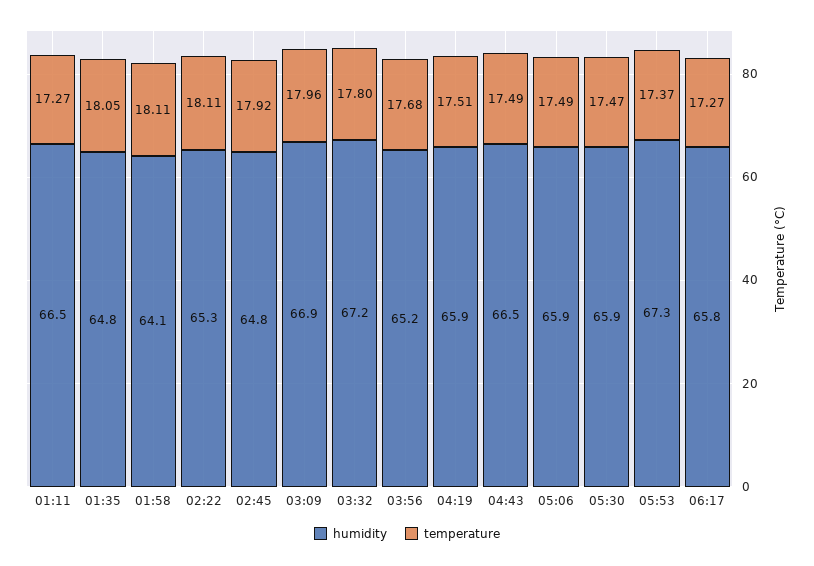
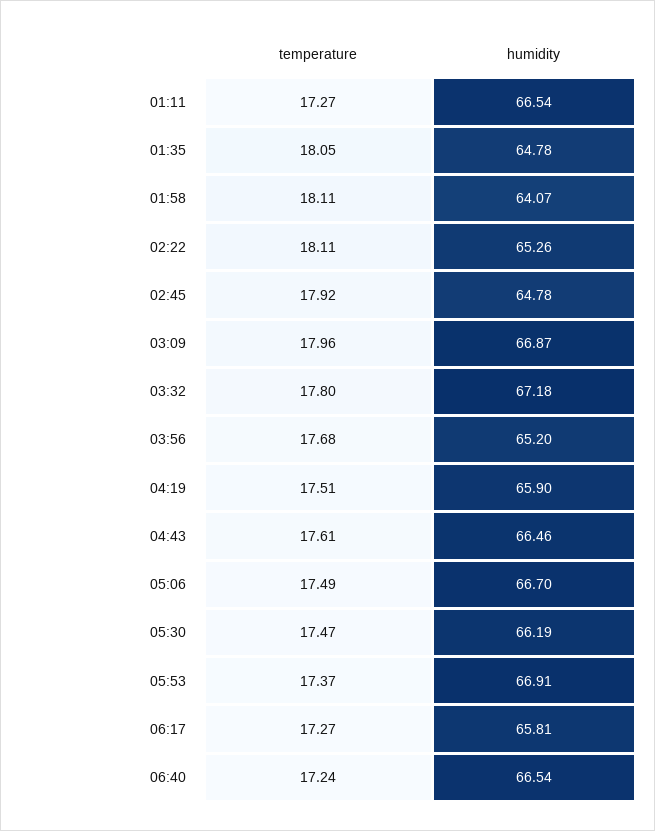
temperature, 04:43: 17.49 -> 17.61
humidity, 05:06: 65.9 -> 66.7
humidity, 05:30: 65.9 -> 66.19
humidity, 05:53: 67.3 -> 66.91
temperature, 06:40: none -> 17.24
humidity, 06:40: none -> 66.54

